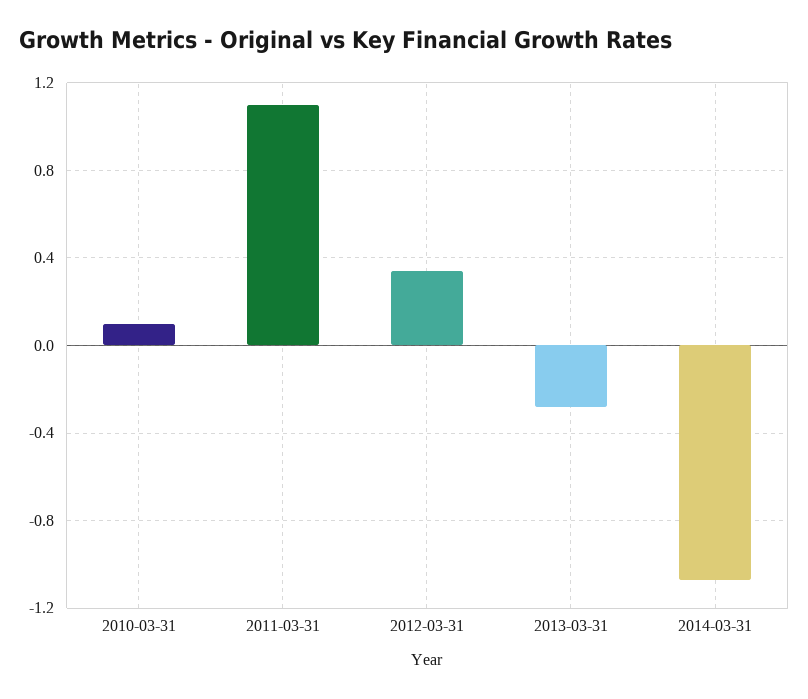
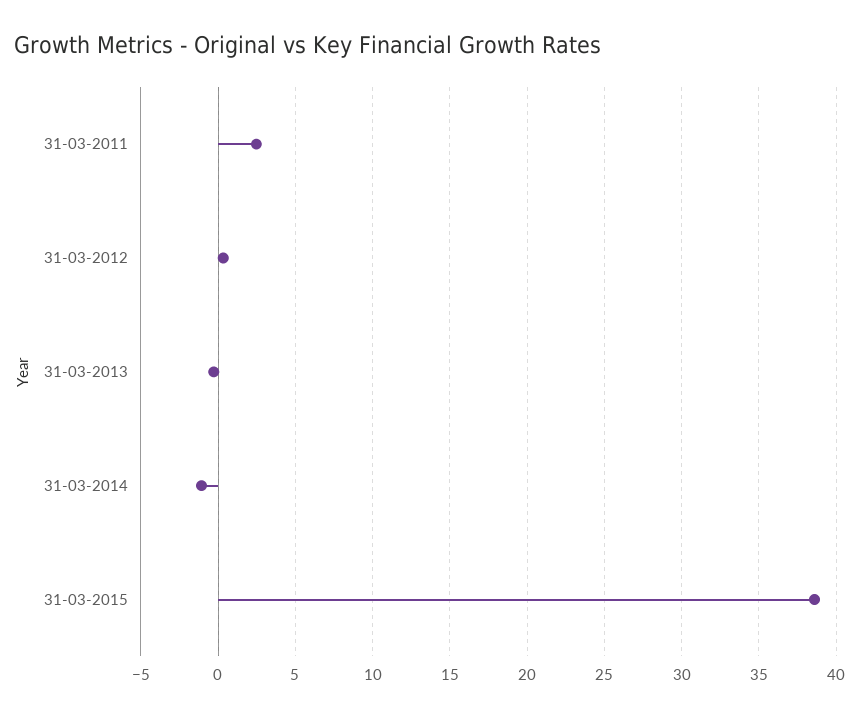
2010-03-31: 0.1 -> none
2011-03-31: 1.1 -> 2.5
31-03-2015: none -> 38.5

